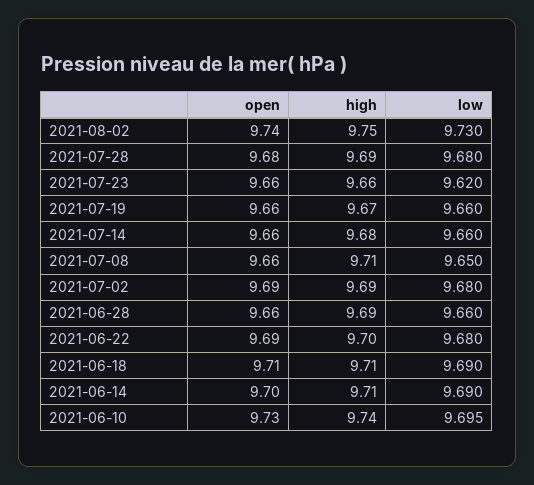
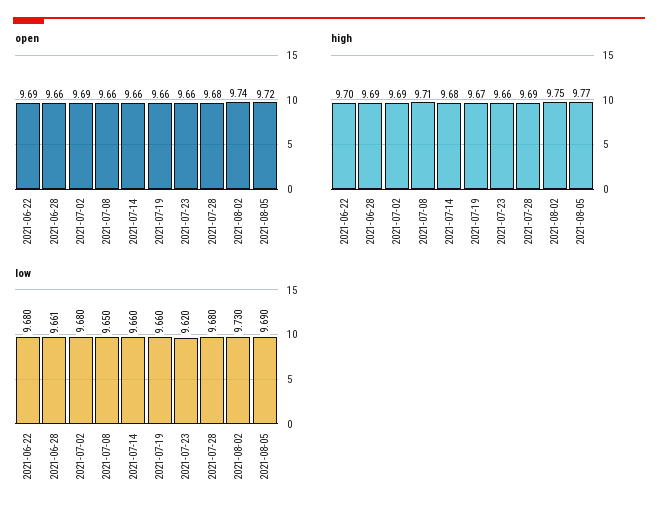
low, 2021-06-28: 9.66 -> 9.661
open, 2021-06-18: 9.71 -> none
high, 2021-06-18: 9.71 -> none
low, 2021-06-18: 9.69 -> none
open, 2021-06-14: 9.7 -> none
high, 2021-06-14: 9.71 -> none
low, 2021-06-14: 9.69 -> none
open, 2021-06-10: 9.73 -> none
high, 2021-06-10: 9.74 -> none
low, 2021-06-10: 9.695 -> none
open, 2021-08-05: none -> 9.72
high, 2021-08-05: none -> 9.77
low, 2021-08-05: none -> 9.69

